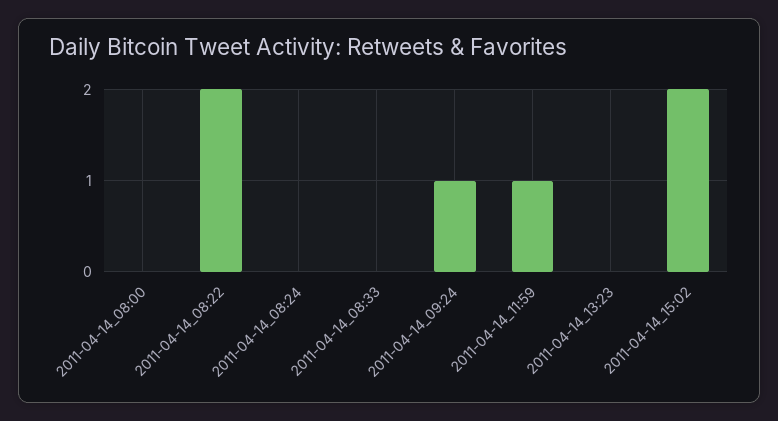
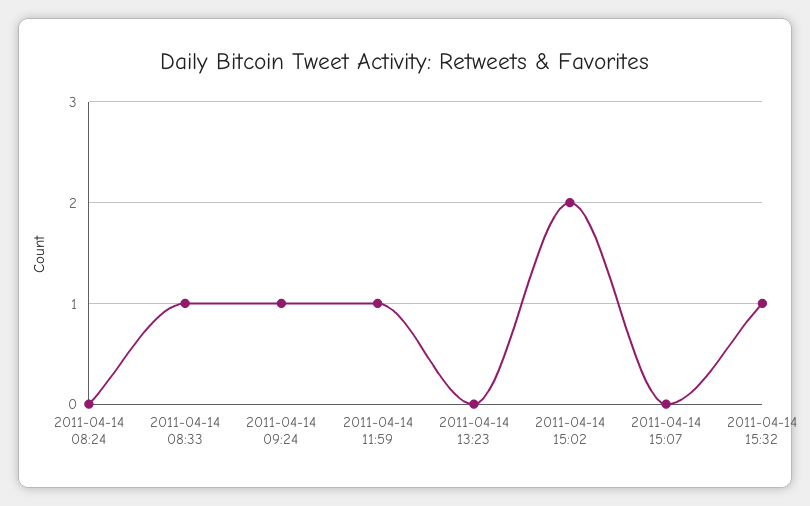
2011-04-14_08:00: 0 -> none
2011-04-14_08:22: 2 -> none
2011-04-14_08:33: 0 -> 1
2011-04-14 15:07: none -> 0
2011-04-14 15:32: none -> 1

